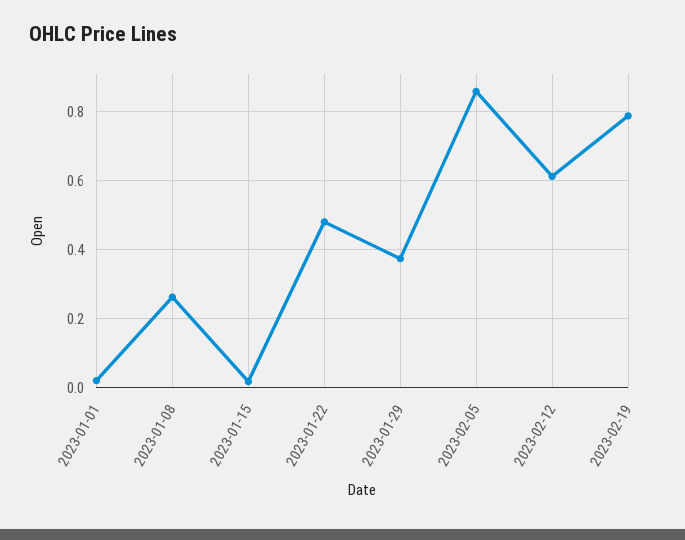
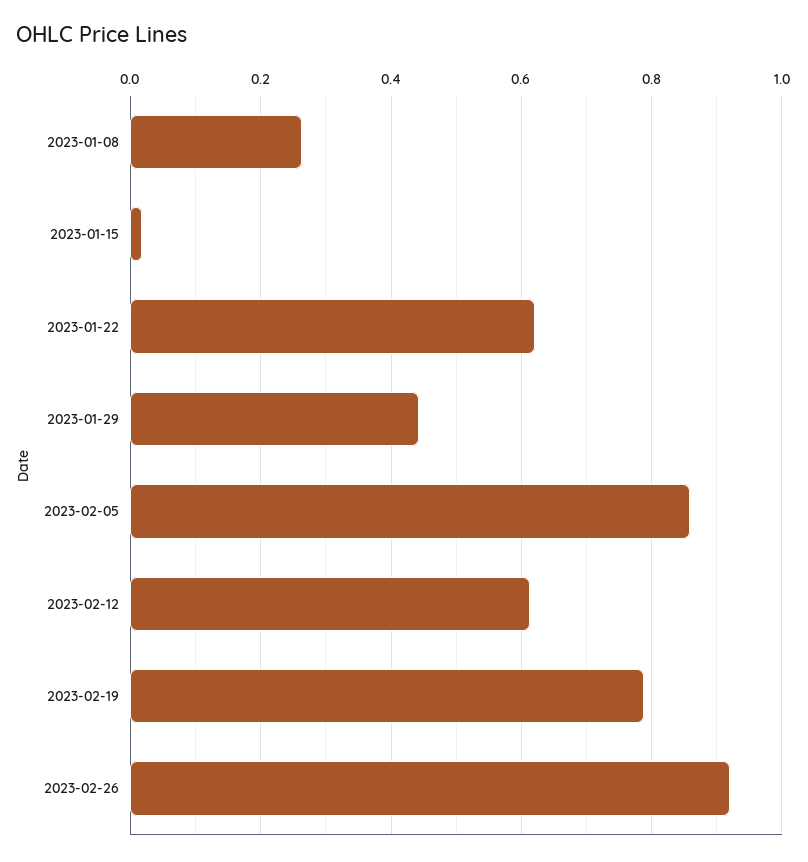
2023-01-01: 0.02 -> none
2023-01-22: 0.48 -> 0.62
2023-01-29: 0.38 -> 0.44
2023-02-26: none -> 0.92

